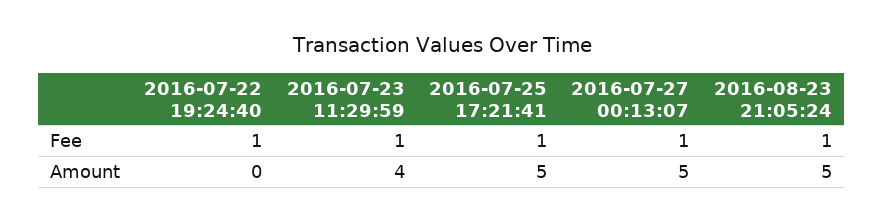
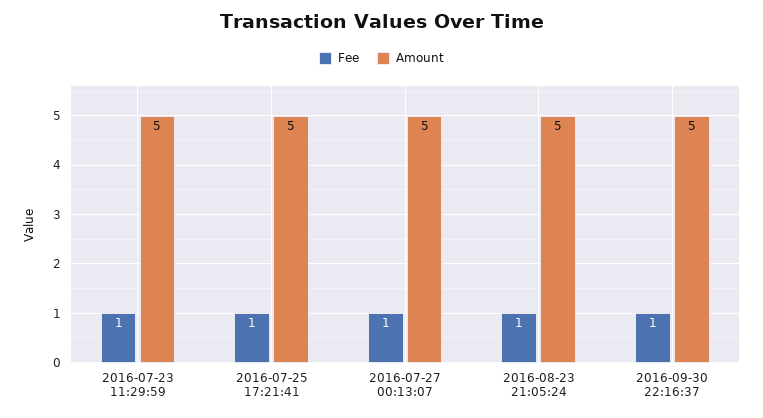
Fee, 2016-07-22 19:24:40: 1 -> none
Amount, 2016-07-22 19:24:40: 0 -> none
Amount, 2016-07-23 11:29:59: 4 -> 5
Fee, 2016-09-30 22:16:37: none -> 1
Amount, 2016-09-30 22:16:37: none -> 5

